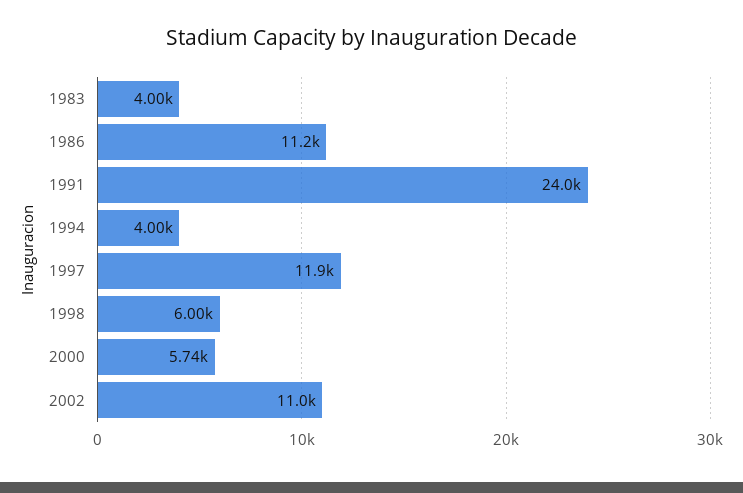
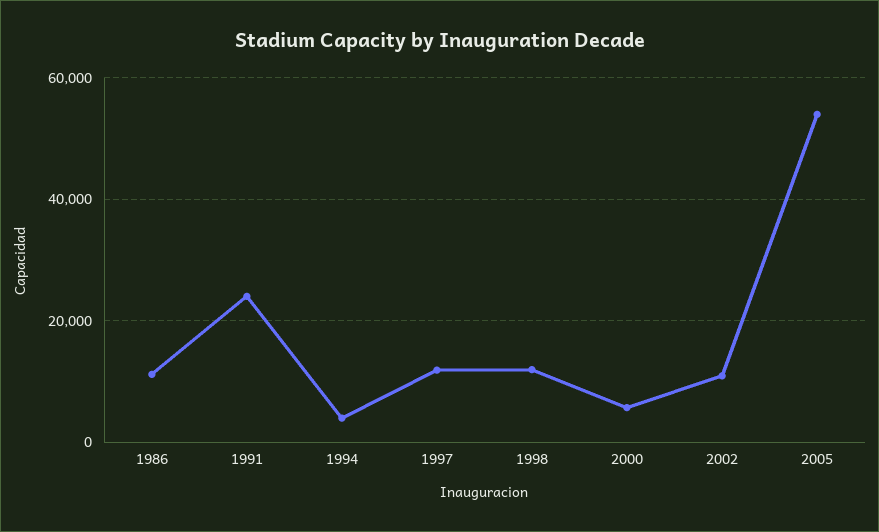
1983: 4000 -> none
1998: 6000 -> 12000
2005: none -> 54000

